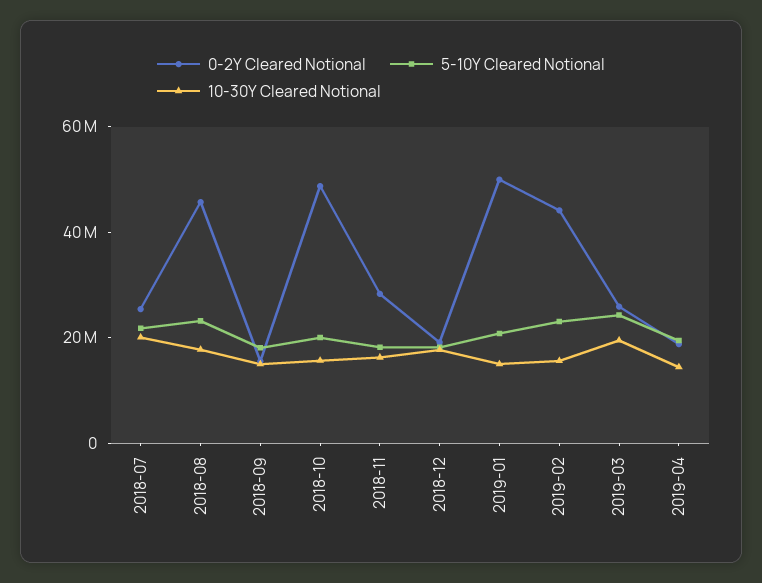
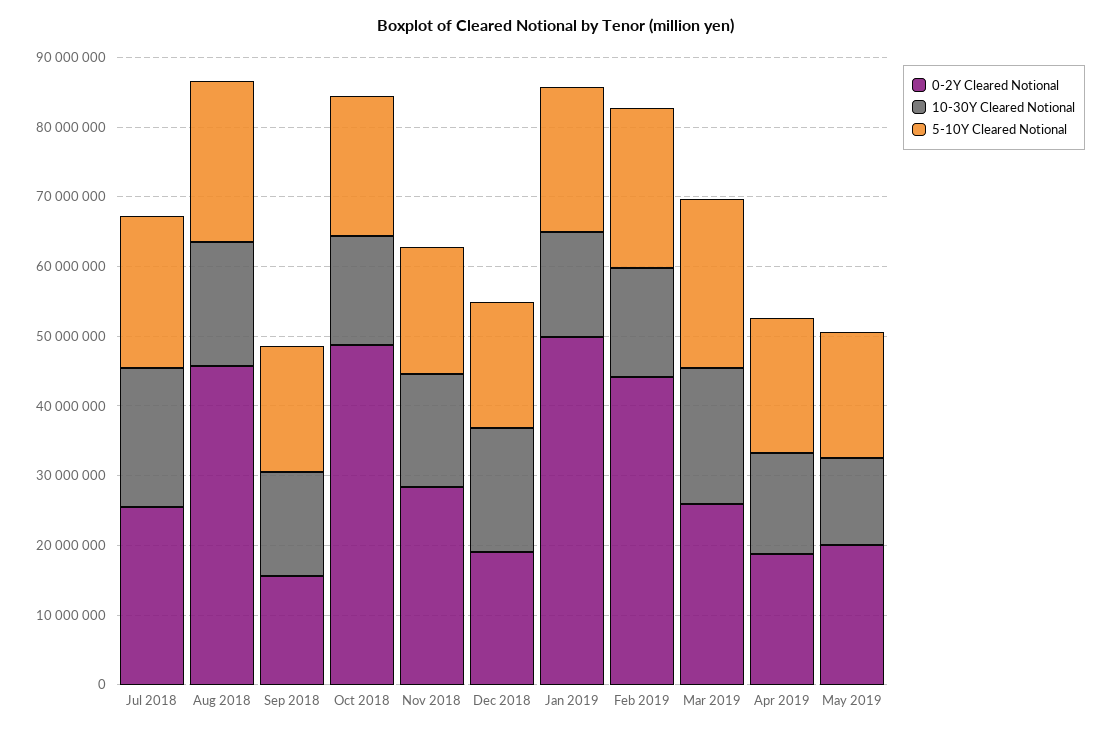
0-2Y Cleared Notional, May 2019: none -> 20000000
10-30Y Cleared Notional, May 2019: none -> 12000000
5-10Y Cleared Notional, May 2019: none -> 18000000

